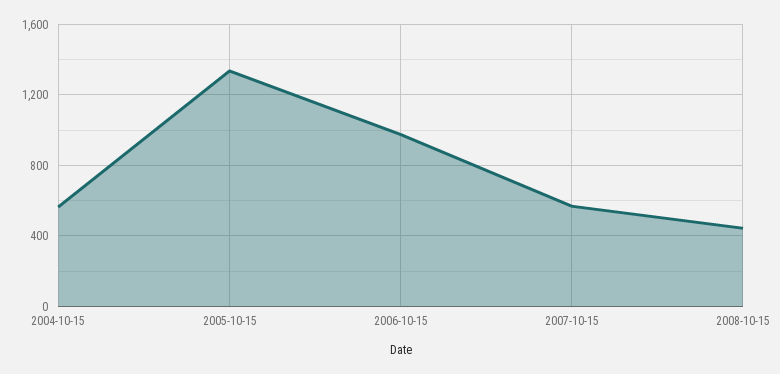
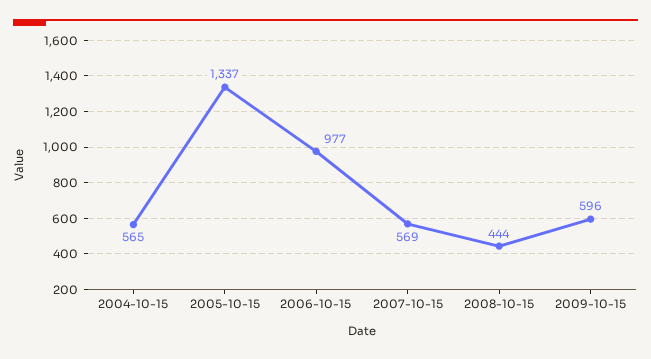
2009-10-15: none -> 596

